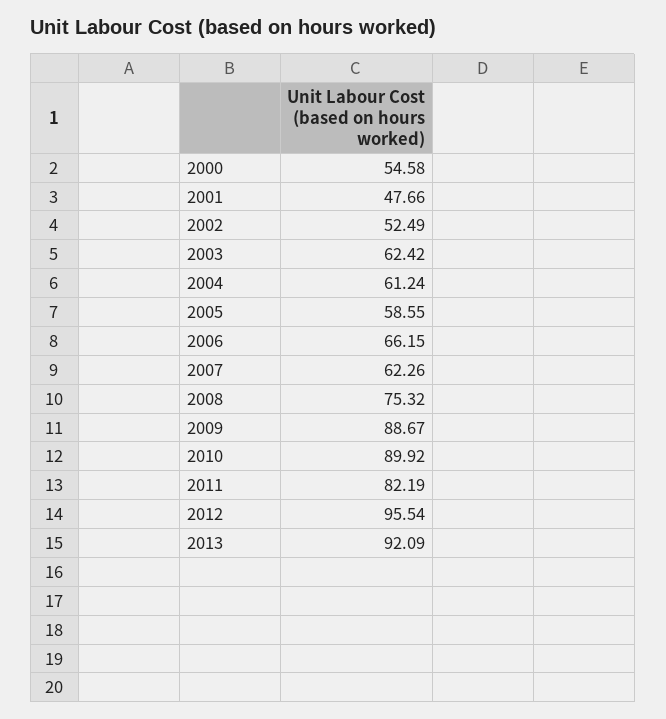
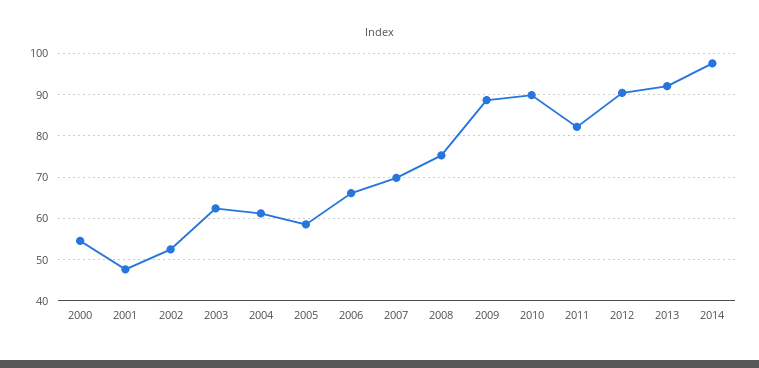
2007: 62.26 -> 70
2012: 95.54 -> 90
2014: none -> 98

